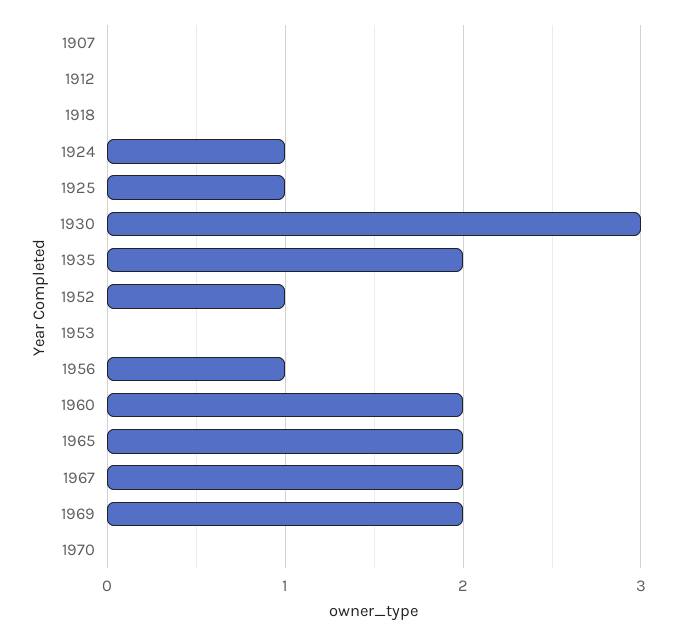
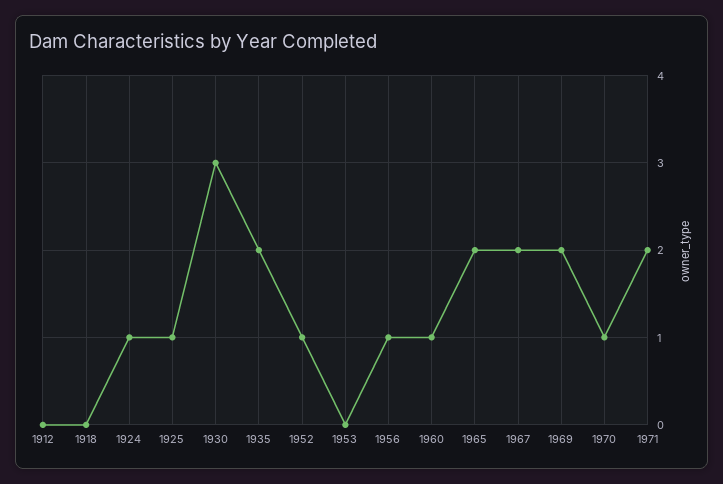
1907: 0 -> none
1960: 2 -> 1
1970: 0 -> 1
1971: none -> 2

